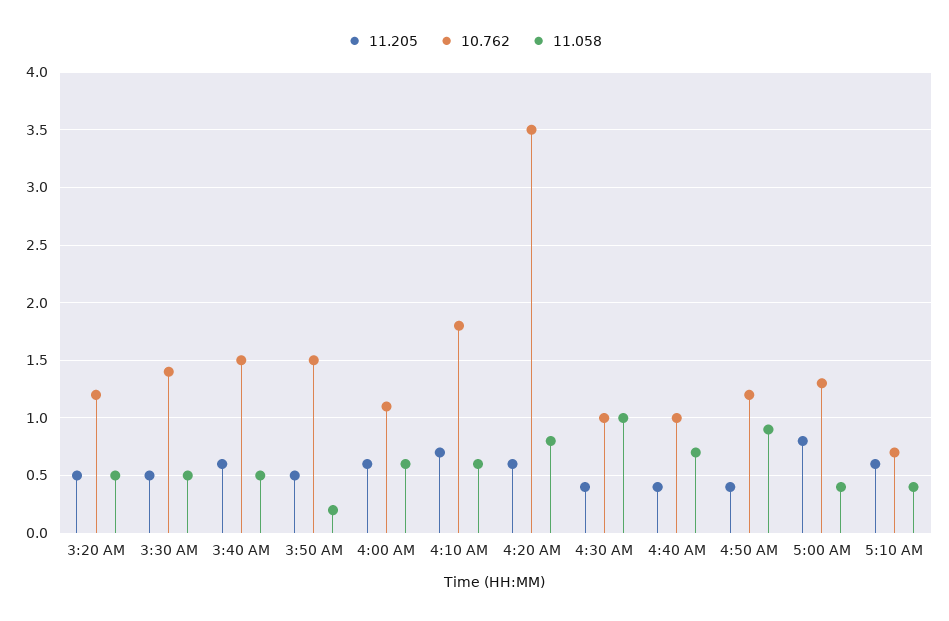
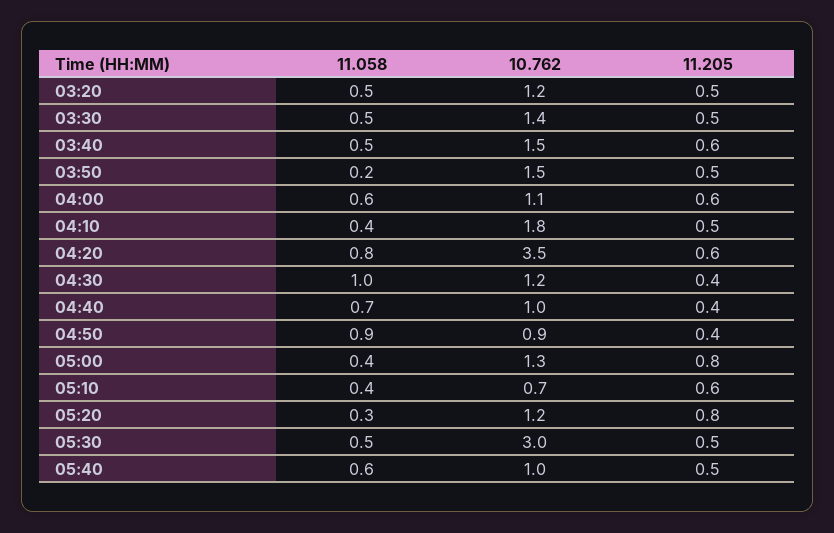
11.205, 4:10 AM: 0.7 -> 0.5
11.058, 4:10 AM: 0.6 -> 0.4
10.762, 4:30 AM: 1 -> 1.2
10.762, 4:50 AM: 1.2 -> 0.9
11.058, 05:20: none -> 0.3
10.762, 05:20: none -> 1.2
11.205, 05:20: none -> 0.8
11.058, 05:30: none -> 0.5
10.762, 05:30: none -> 3
11.205, 05:30: none -> 0.5
11.058, 05:40: none -> 0.6
10.762, 05:40: none -> 1
11.205, 05:40: none -> 0.5

